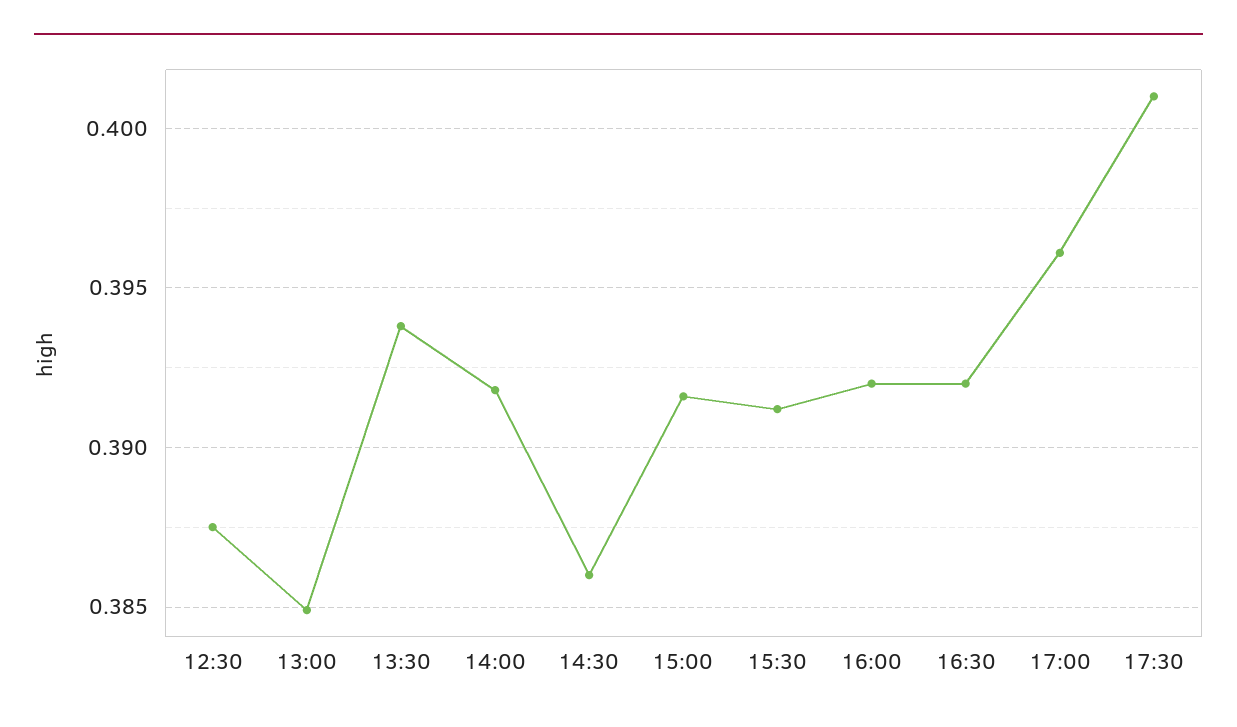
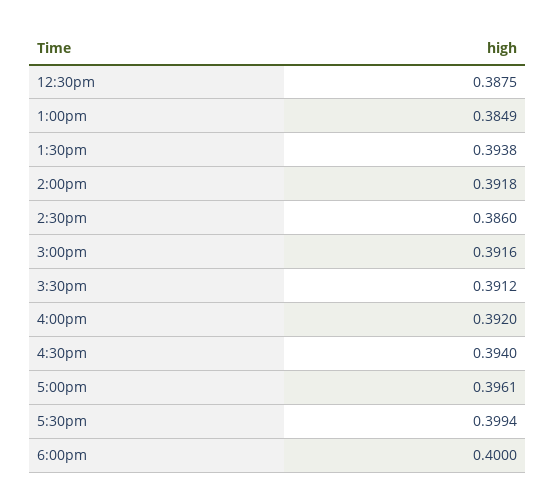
16:30: 0.392 -> 0.394
17:30: 0.401 -> 0.3994
6:00pm: none -> 0.4

